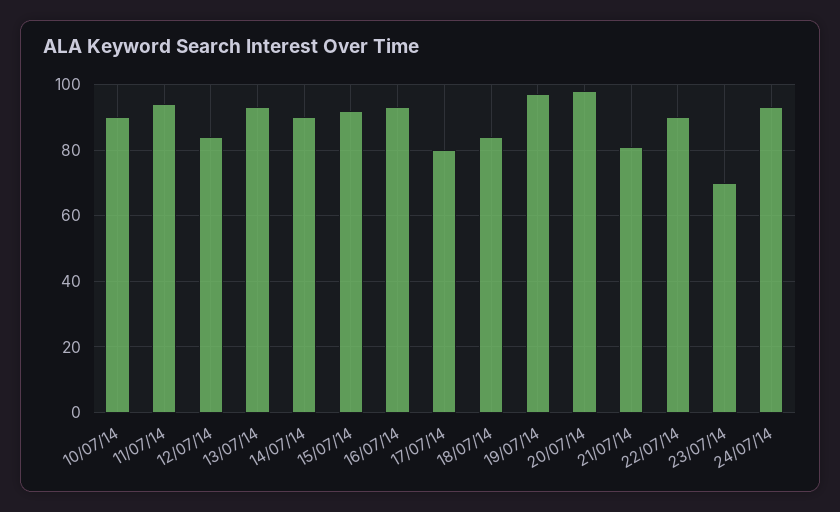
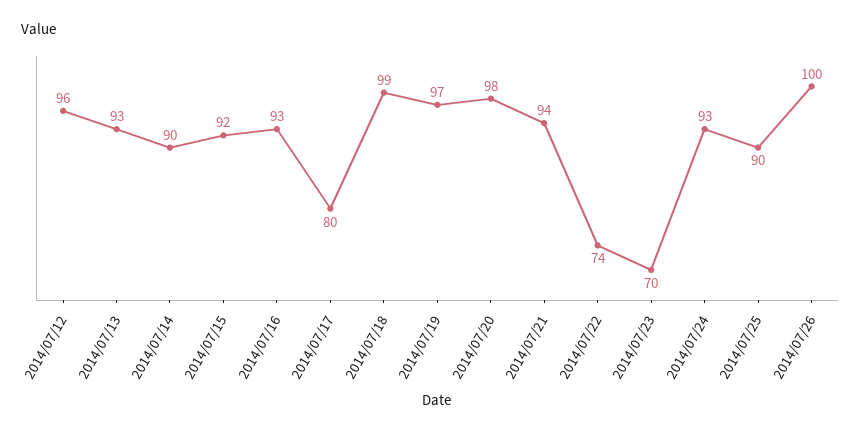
10/07/14: 90 -> none
11/07/14: 95 -> none
12/07/14: 85 -> 96
18/07/14: 85 -> 99
21/07/14: 80 -> 94
22/07/14: 90 -> 74
2014/07/25: none -> 90
2014/07/26: none -> 100

